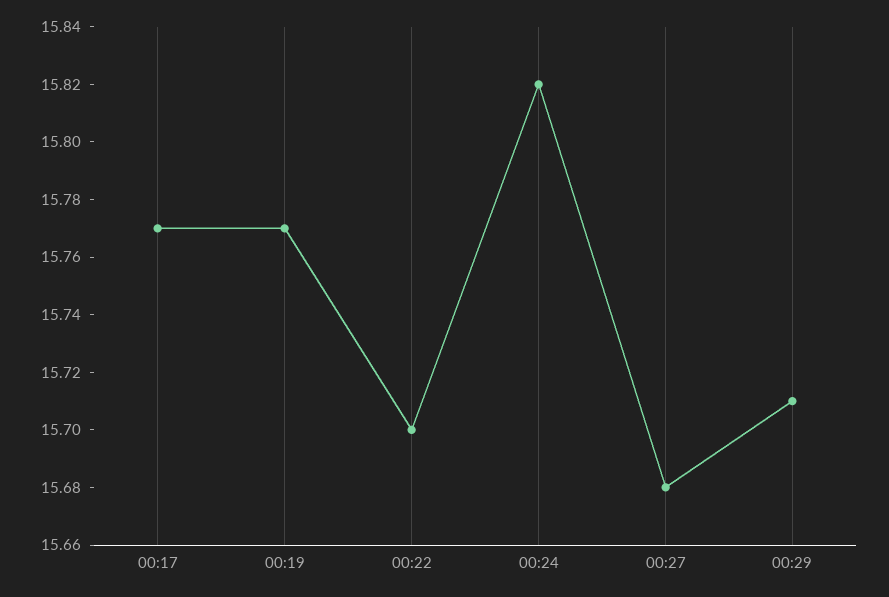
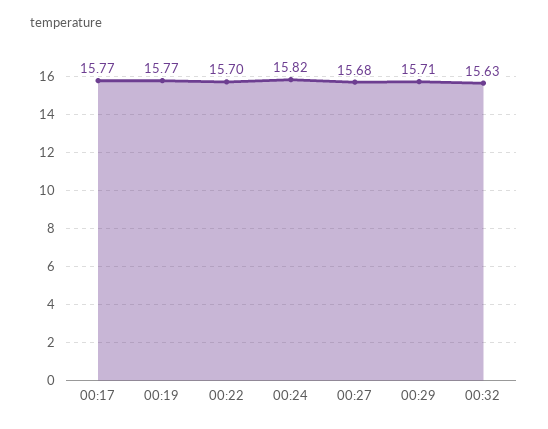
00:32: none -> 15.63

